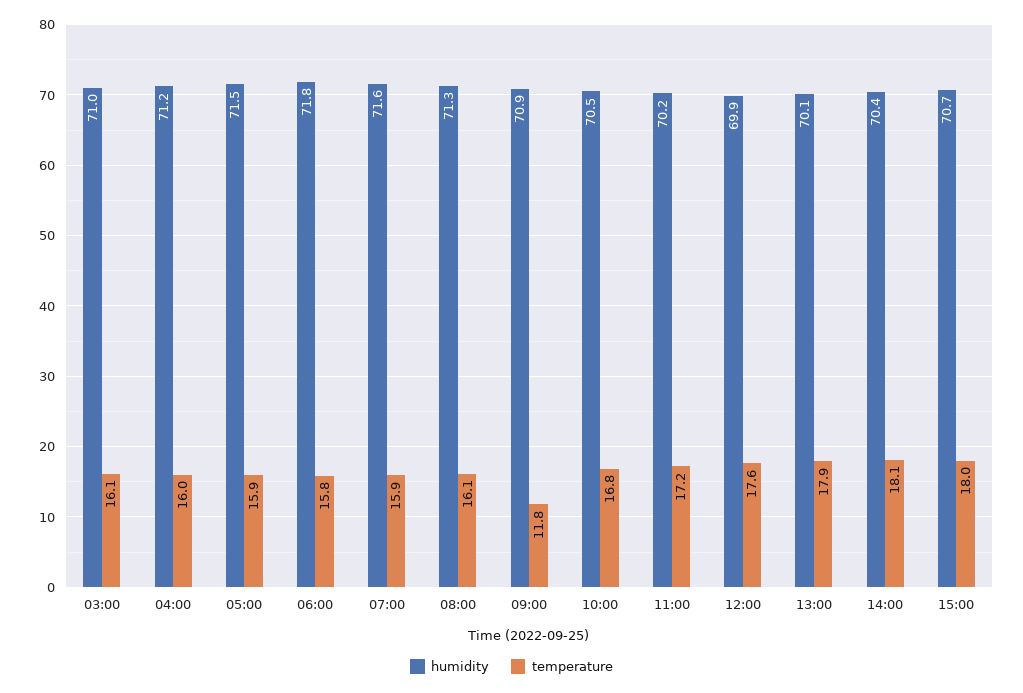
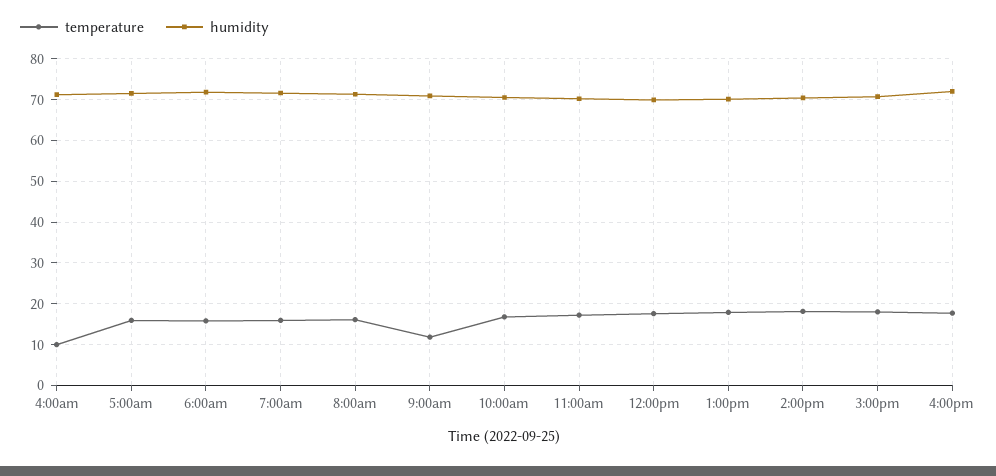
humidity, 03:00: 71 -> none
temperature, 03:00: 16.1 -> none
temperature, 04:00: 16 -> 10
temperature, 4:00pm: none -> 18
humidity, 4:00pm: none -> 72

